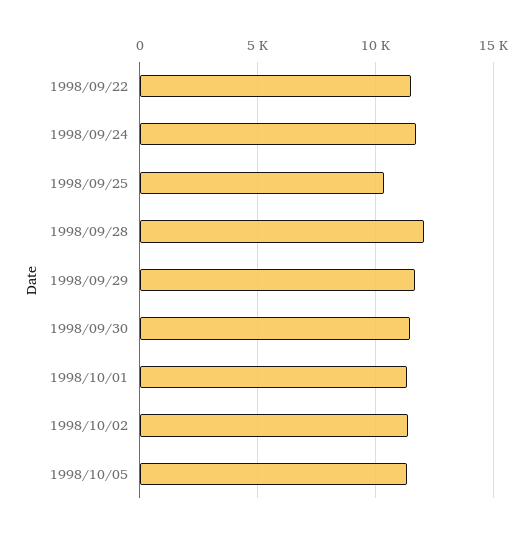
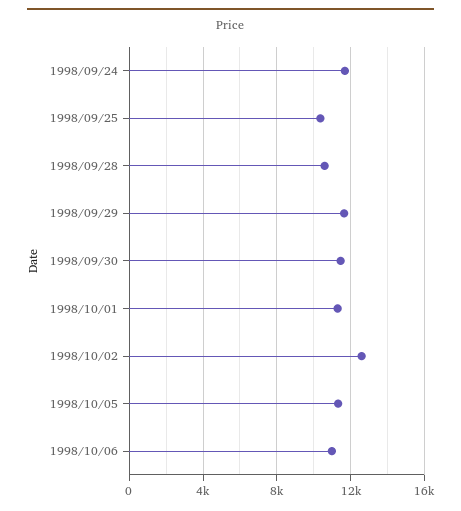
1998/09/22: 11500 -> none
1998/09/28: 12000 -> 10500
1998/10/02: 11500 -> 12500
1998/10/06: none -> 11000

